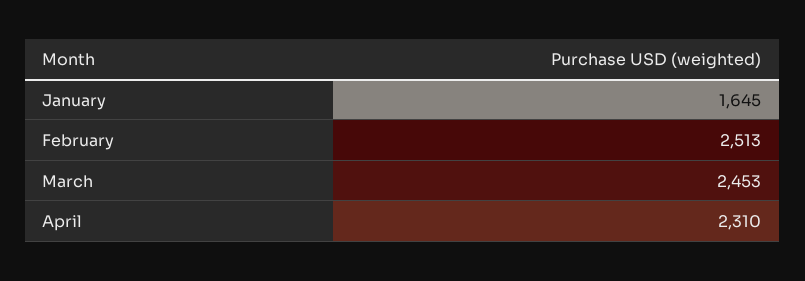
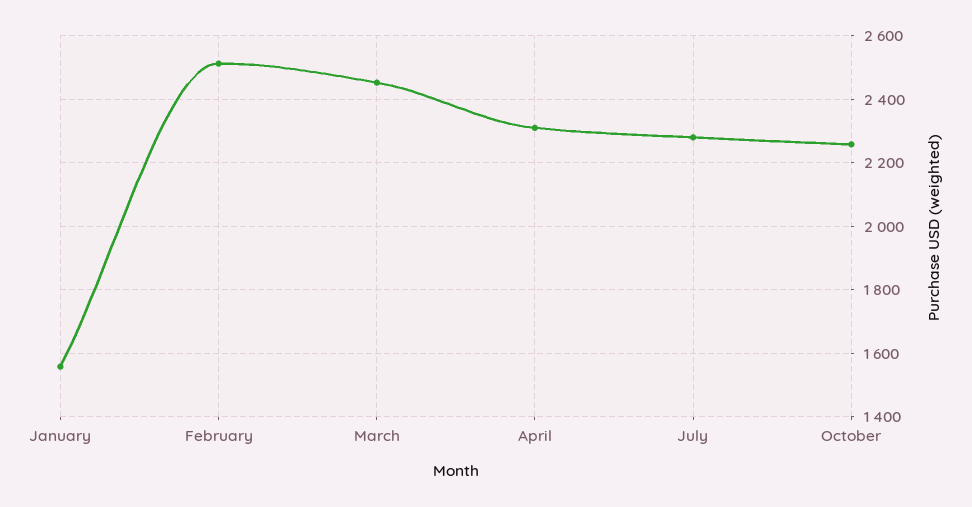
January: 1645 -> 1560
July: none -> 2280
October: none -> 2260

